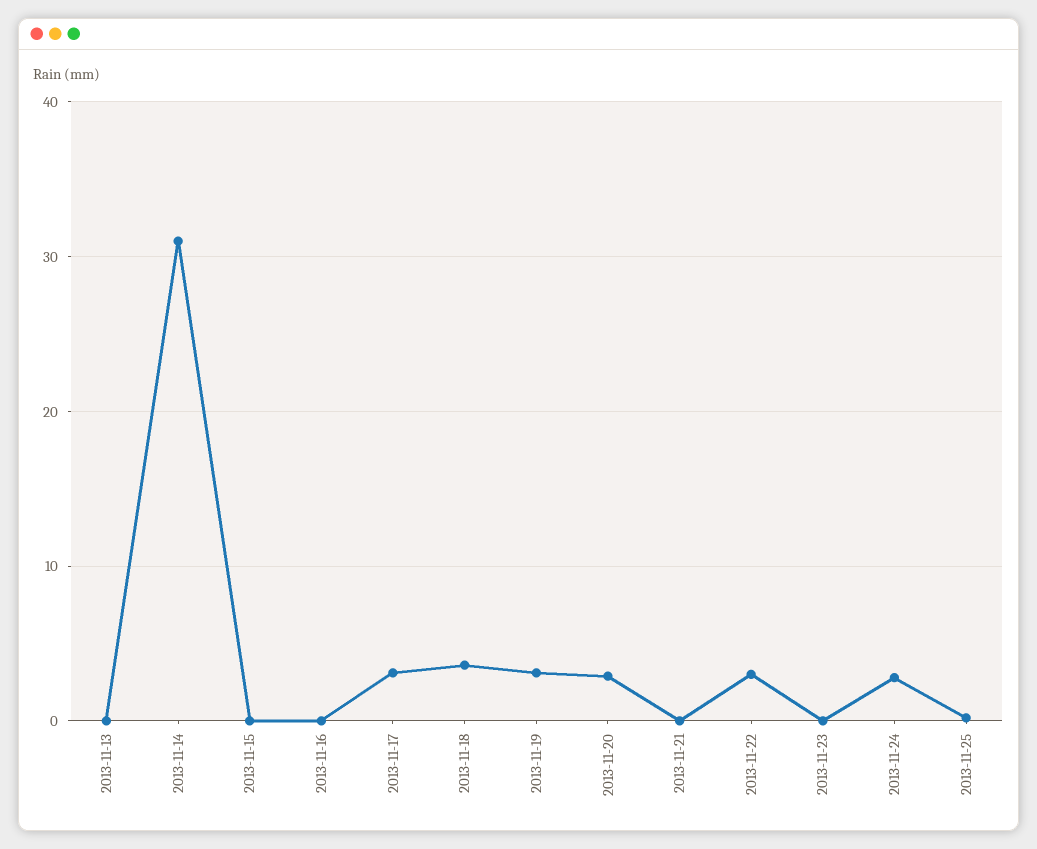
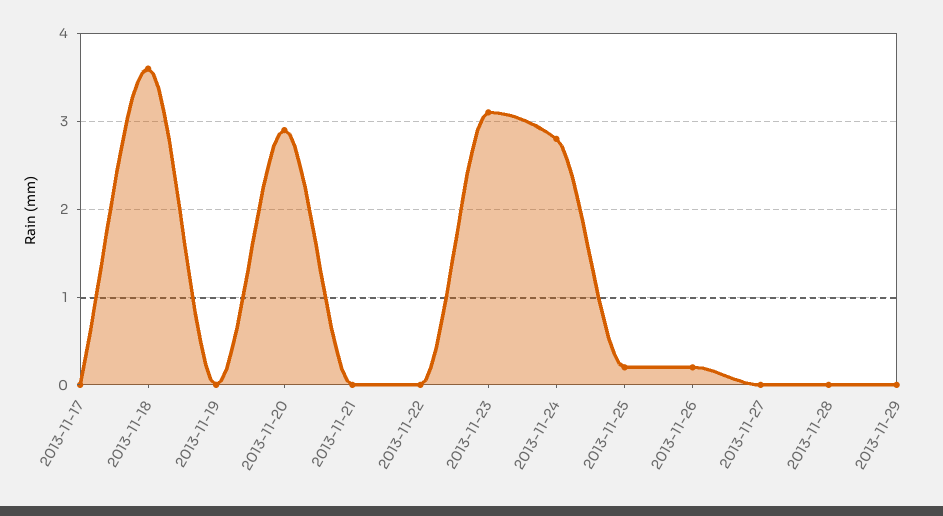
2013-11-13: 0 -> none
2013-11-14: 31 -> none
2013-11-15: 0 -> none
2013-11-16: 0 -> none
2013-11-17: 3 -> 0
2013-11-19: 3 -> 0
2013-11-22: 3 -> 0
2013-11-23: 0 -> 3.1
2013-11-26: none -> 0.2
2013-11-27: none -> 0
2013-11-28: none -> 0
2013-11-29: none -> 0

